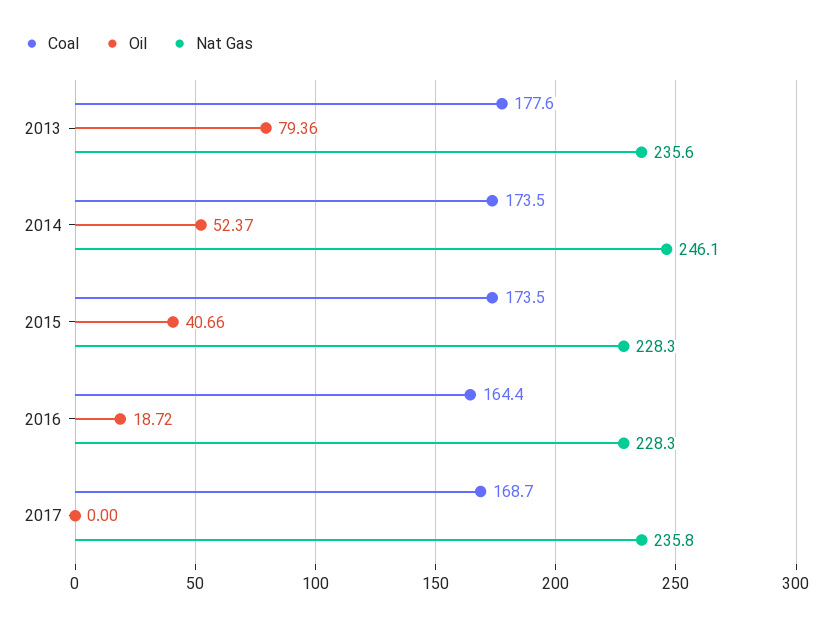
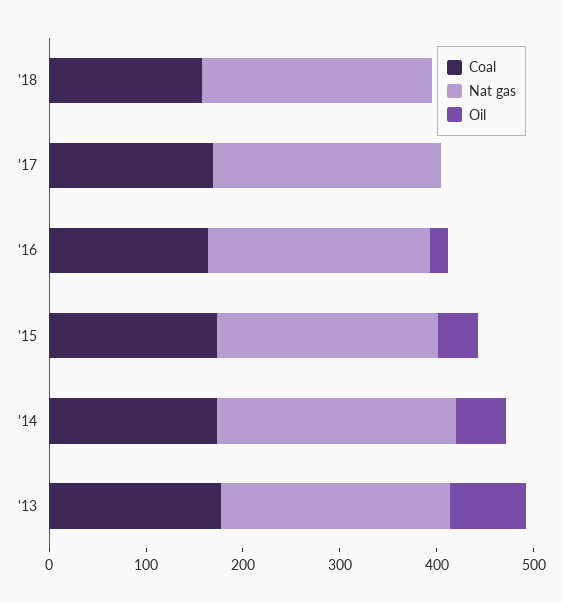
Coal, '18: none -> 160
Nat Gas, '18: none -> 240
Oil, '18: none -> 0

